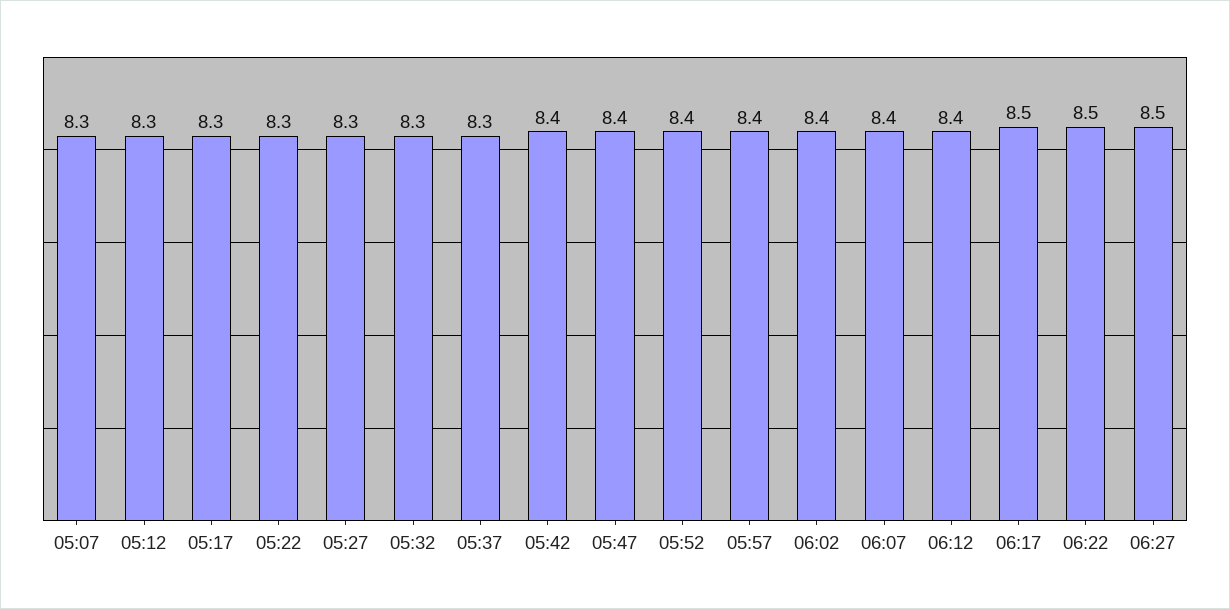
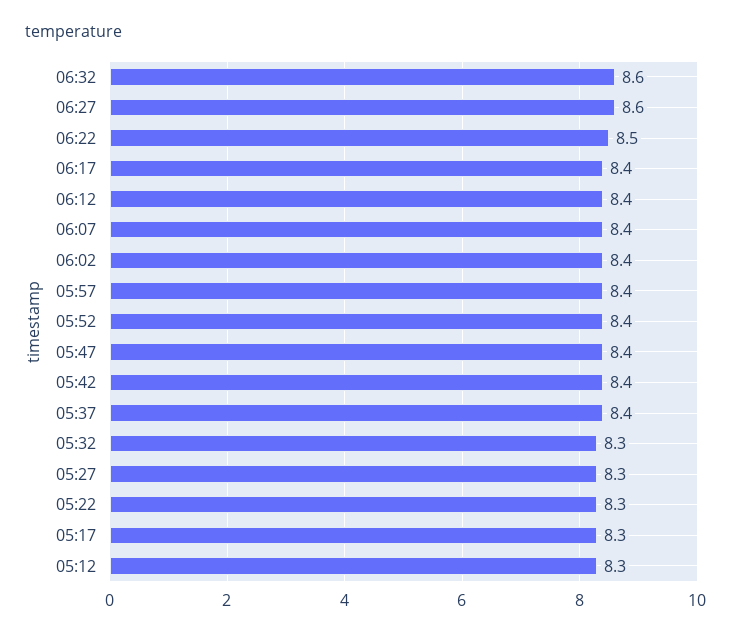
05:07: 8.3 -> none
05:37: 8.3 -> 8.4
06:17: 8.5 -> 8.4
06:27: 8.5 -> 8.6
06:32: none -> 8.6

